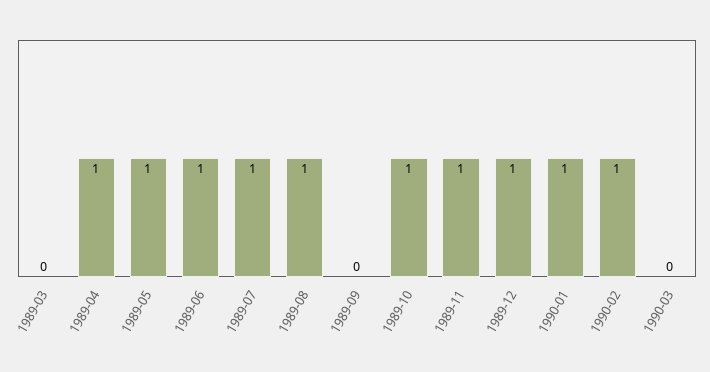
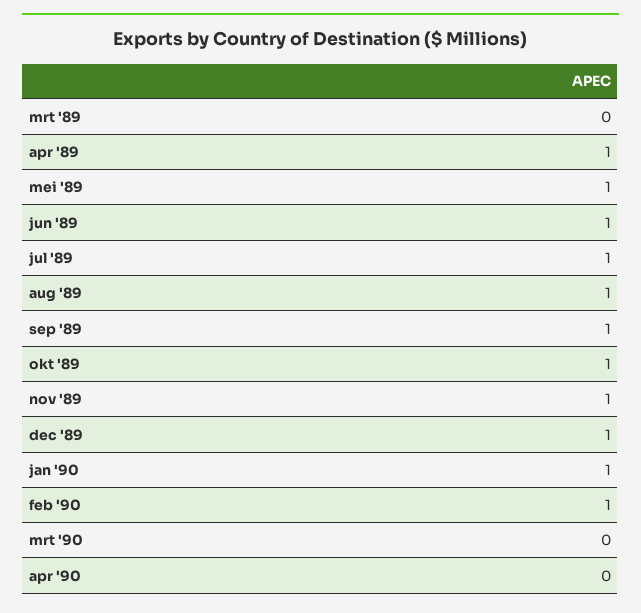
1989-09: 0 -> 1
apr '90: none -> 0

